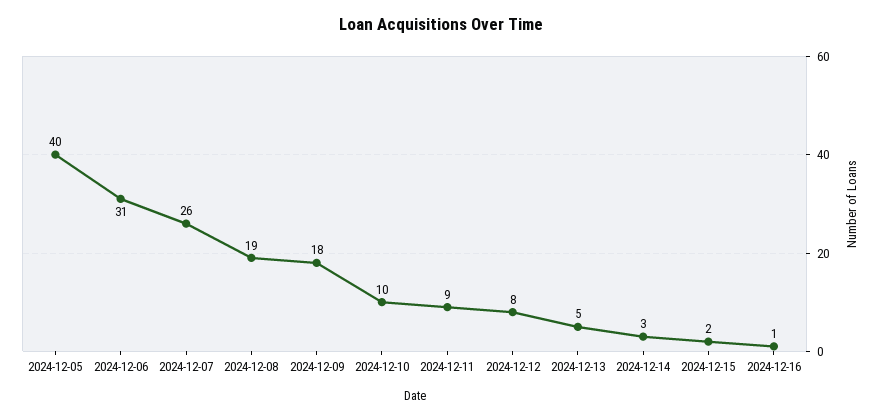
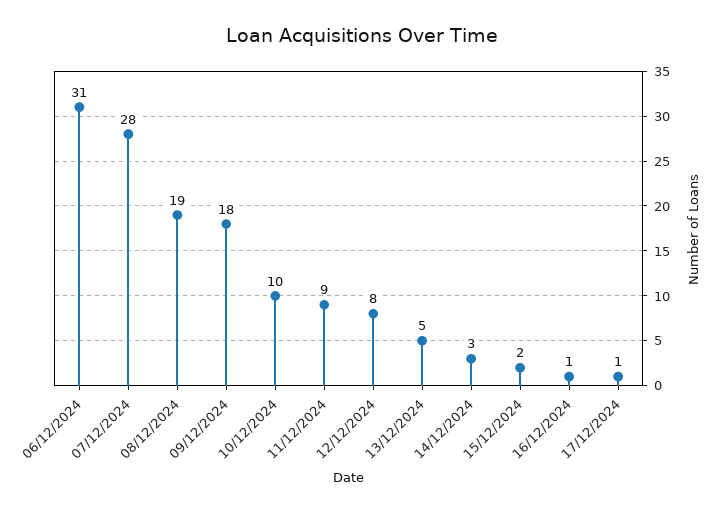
2024-12-05: 40 -> none
2024-12-07: 26 -> 28
17/12/2024: none -> 1

